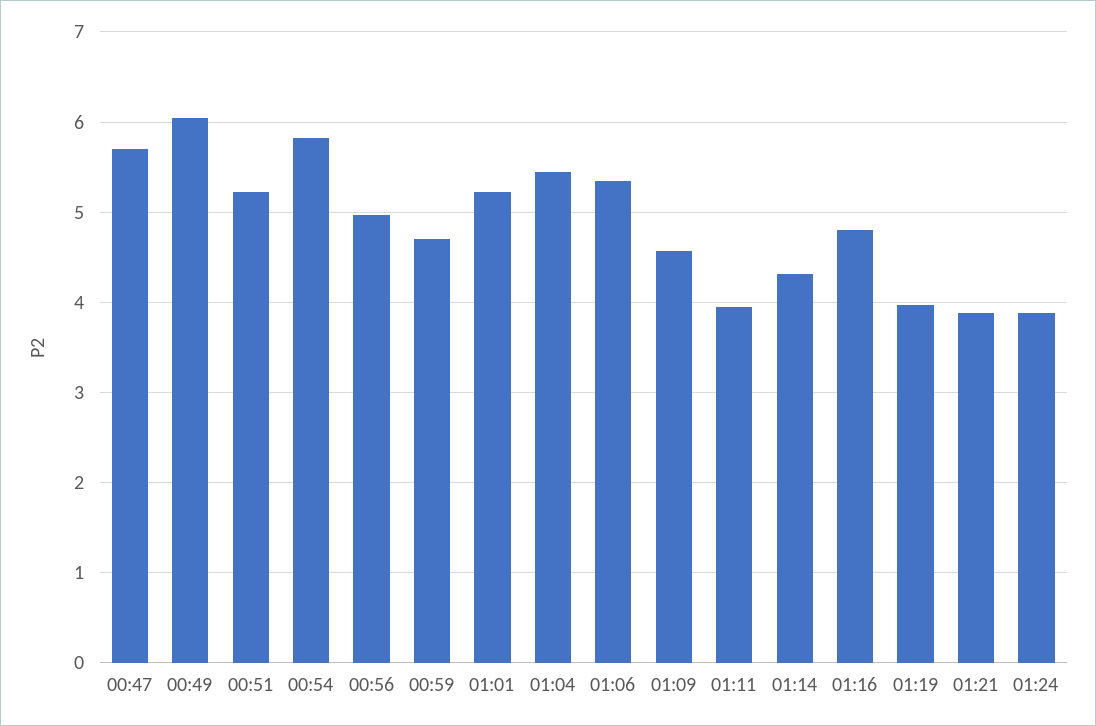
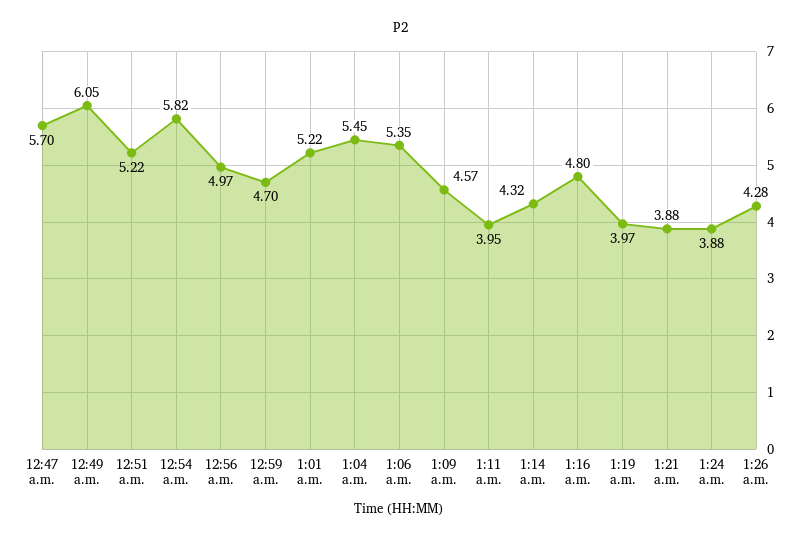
1:26 a.m.: none -> 4.28

